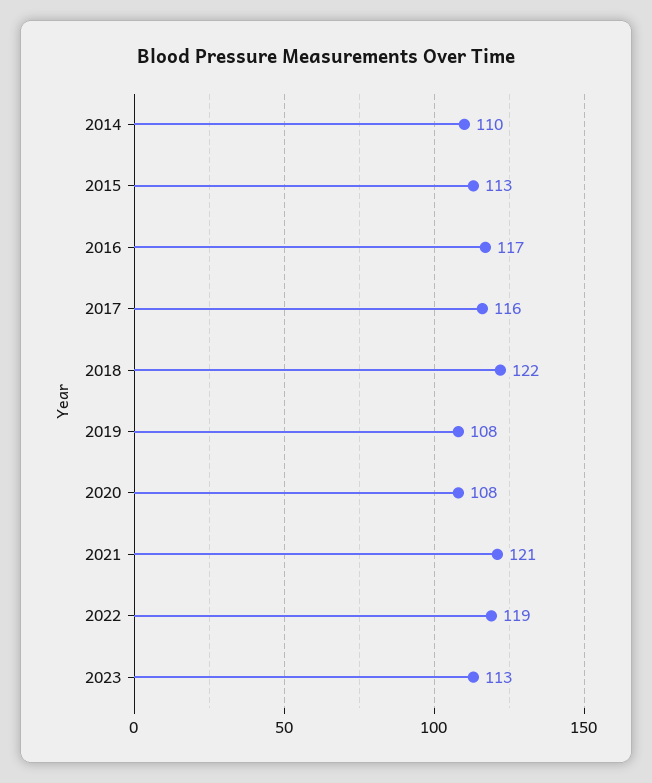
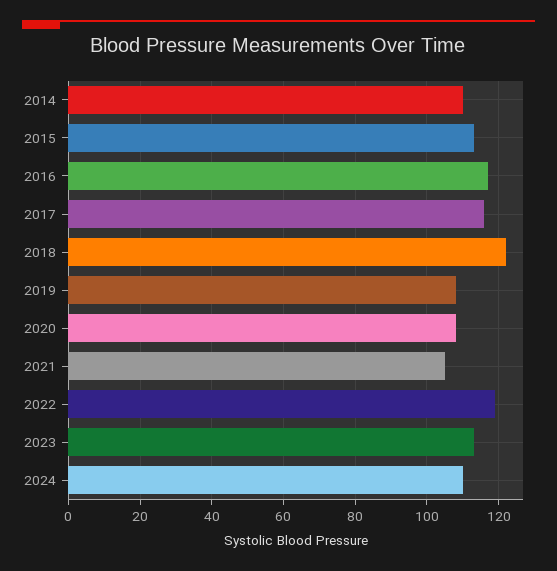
2021: 121 -> 105
2024: none -> 110

